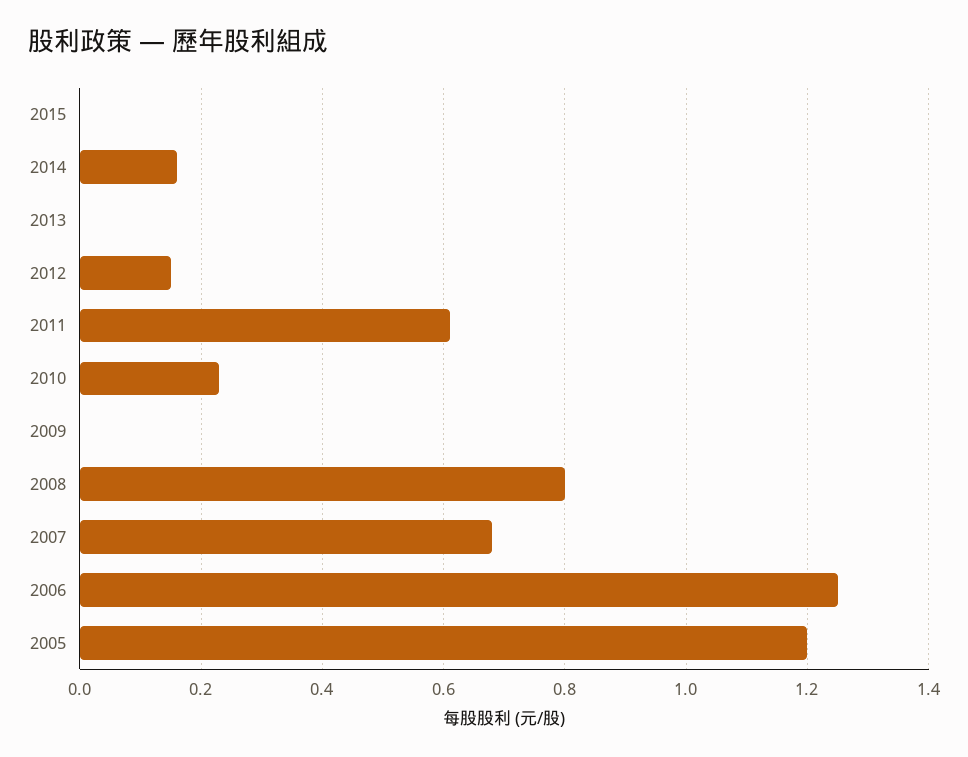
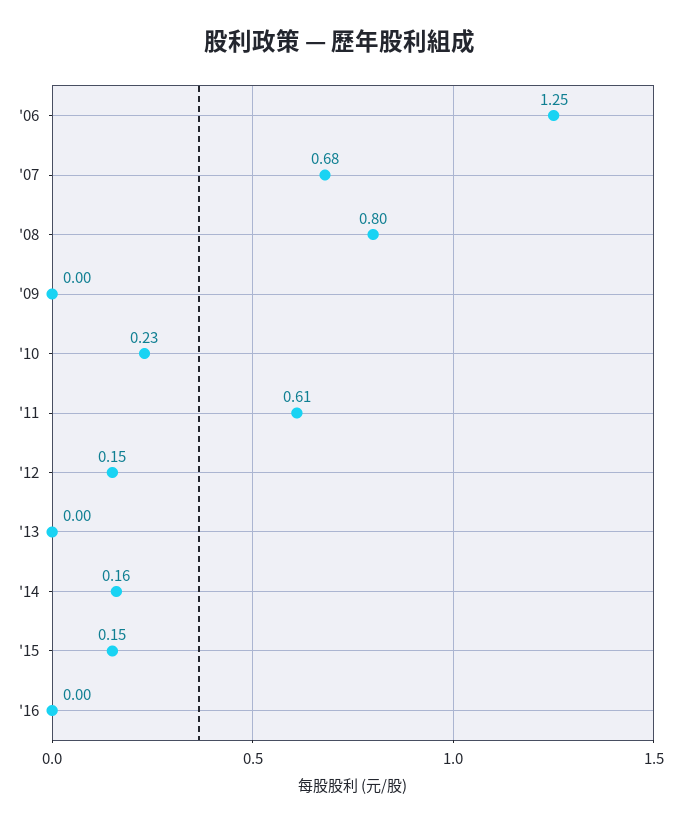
2015: 0 -> 0.15
2005: 1.2 -> none
'16: none -> 0

